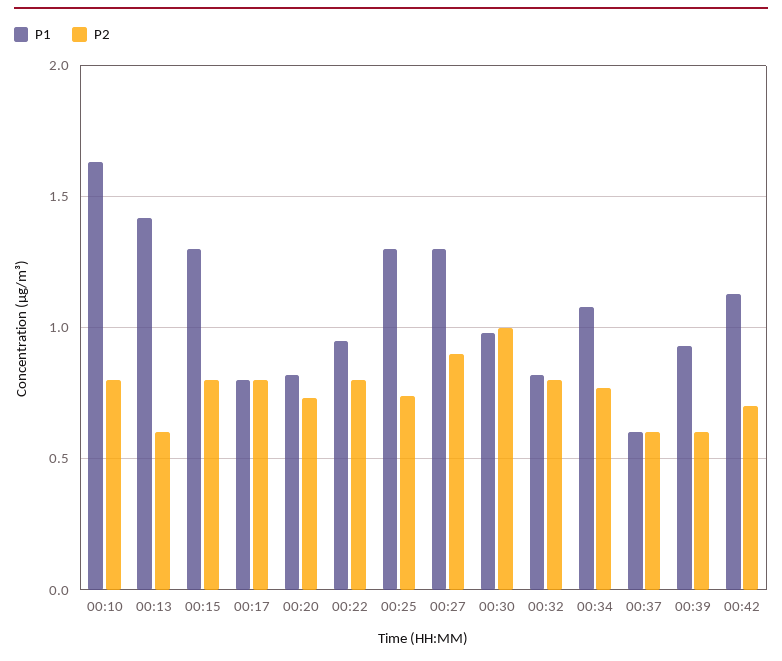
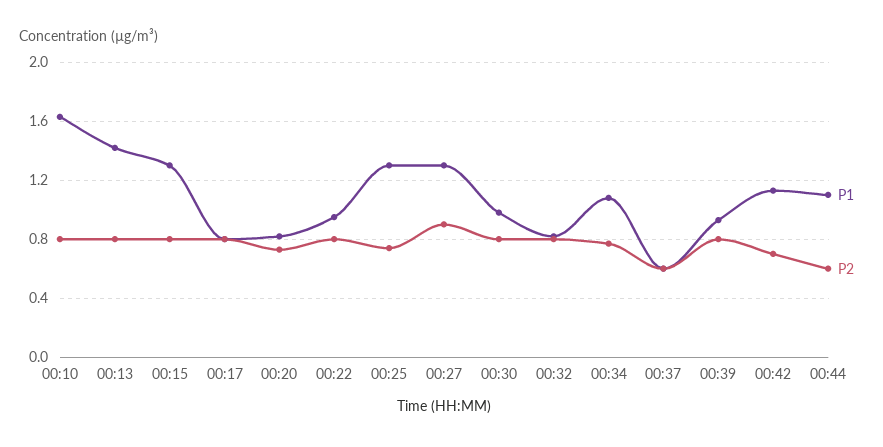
P2, 00:13: 0.6 -> 0.8
P2, 00:30: 1 -> 0.8
P2, 00:39: 0.6 -> 0.8
P1, 00:44: none -> 1.1
P2, 00:44: none -> 0.6

